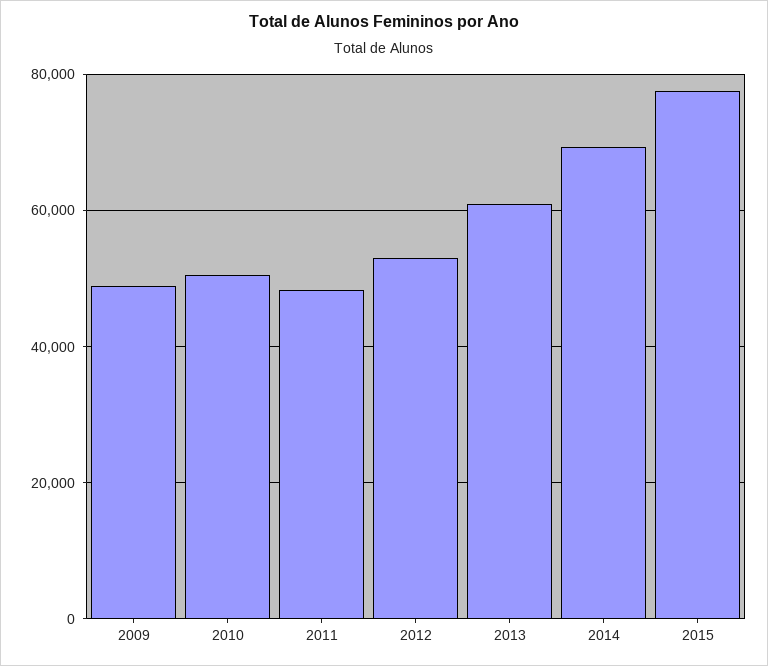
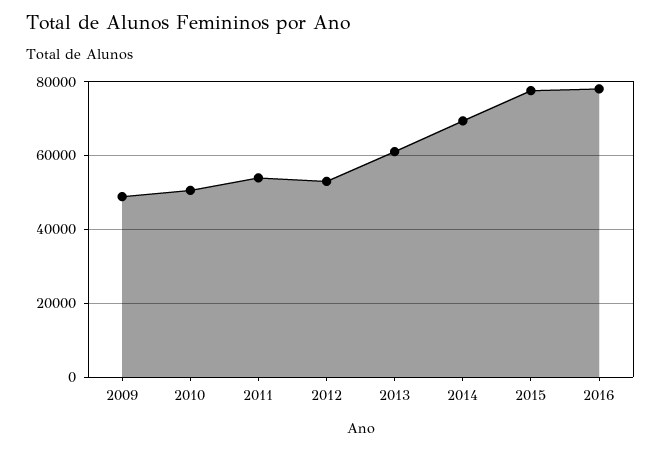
2011: 48000 -> 54000
2016: none -> 78000

